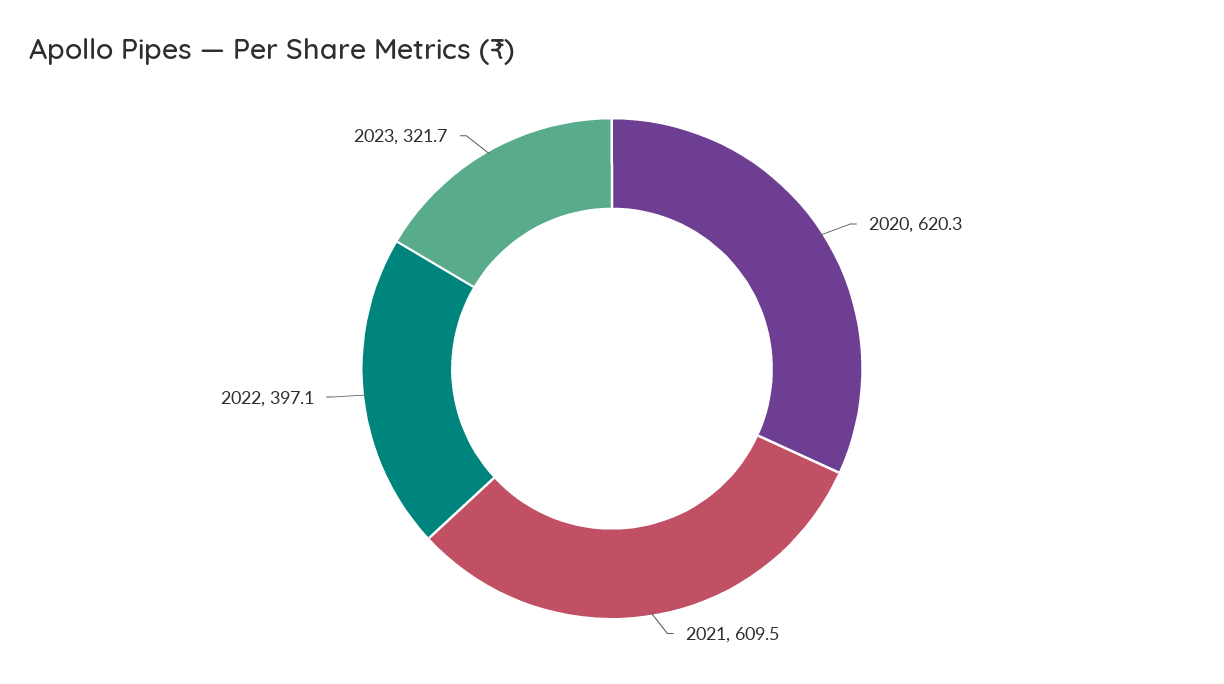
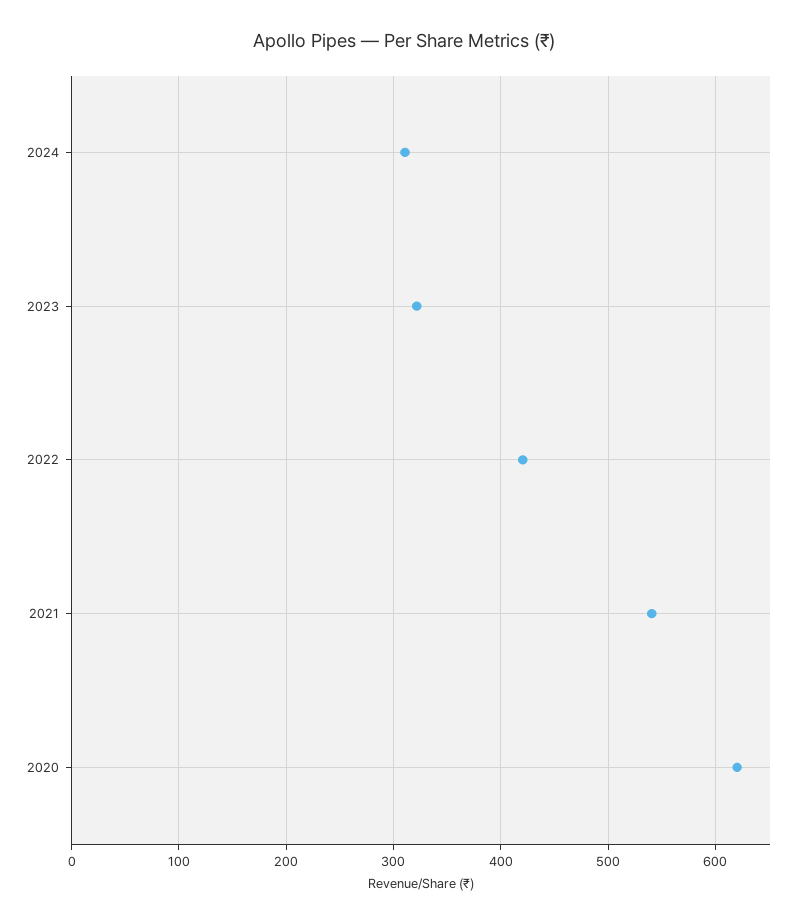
2021: 609.5 -> 540
2022: 397.1 -> 420
2024: none -> 310

